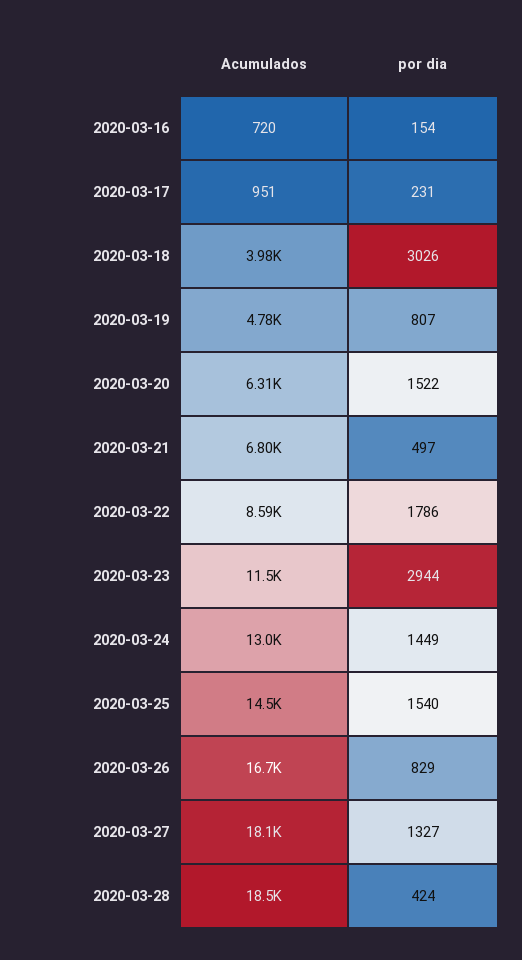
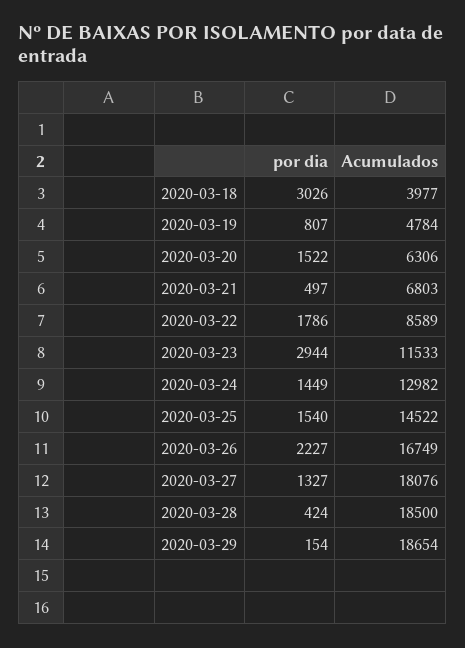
Acumulados, 2020-03-16: 720 -> none
por dia, 2020-03-16: 154 -> none
Acumulados, 2020-03-17: 951 -> none
por dia, 2020-03-17: 231 -> none
por dia, 2020-03-26: 829 -> 2227
por dia, 2020-03-29: none -> 154
Acumulados, 2020-03-29: none -> 18654

